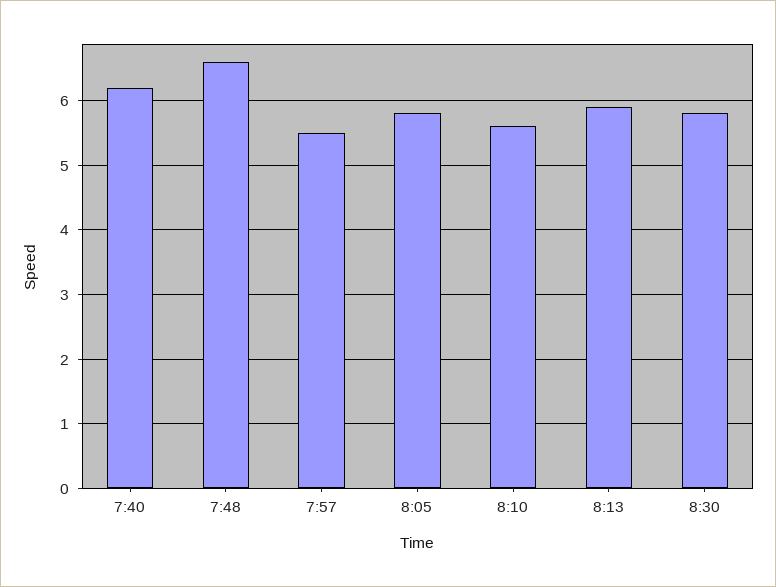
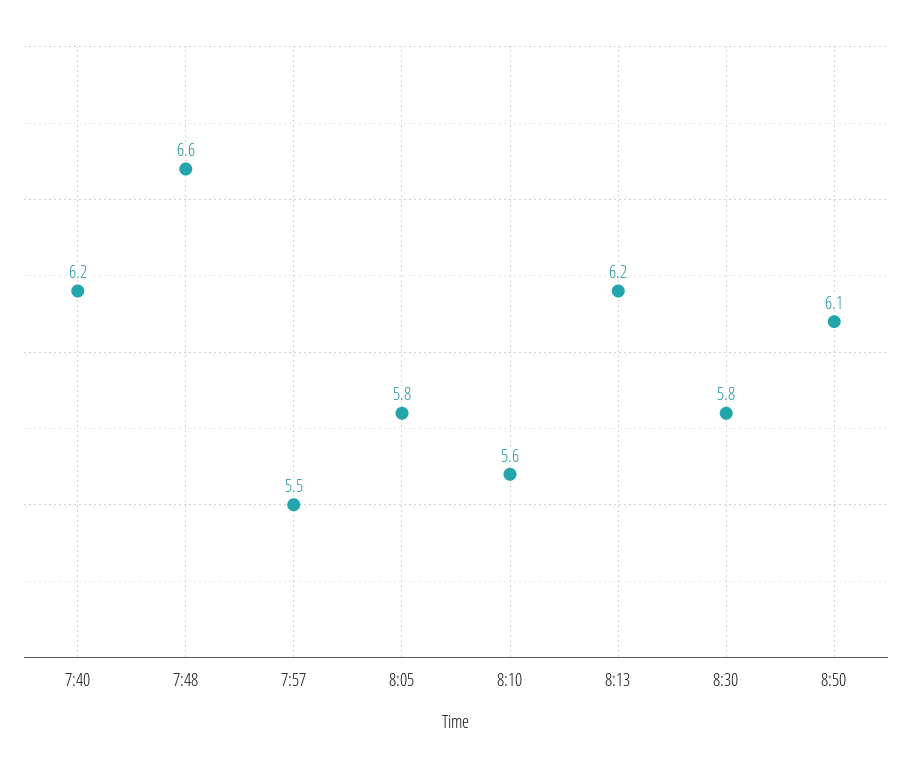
8:13: 5.9 -> 6.2
8:50: none -> 6.1

